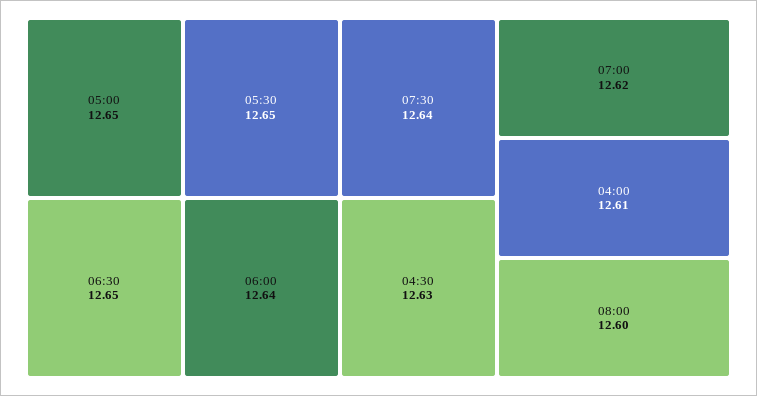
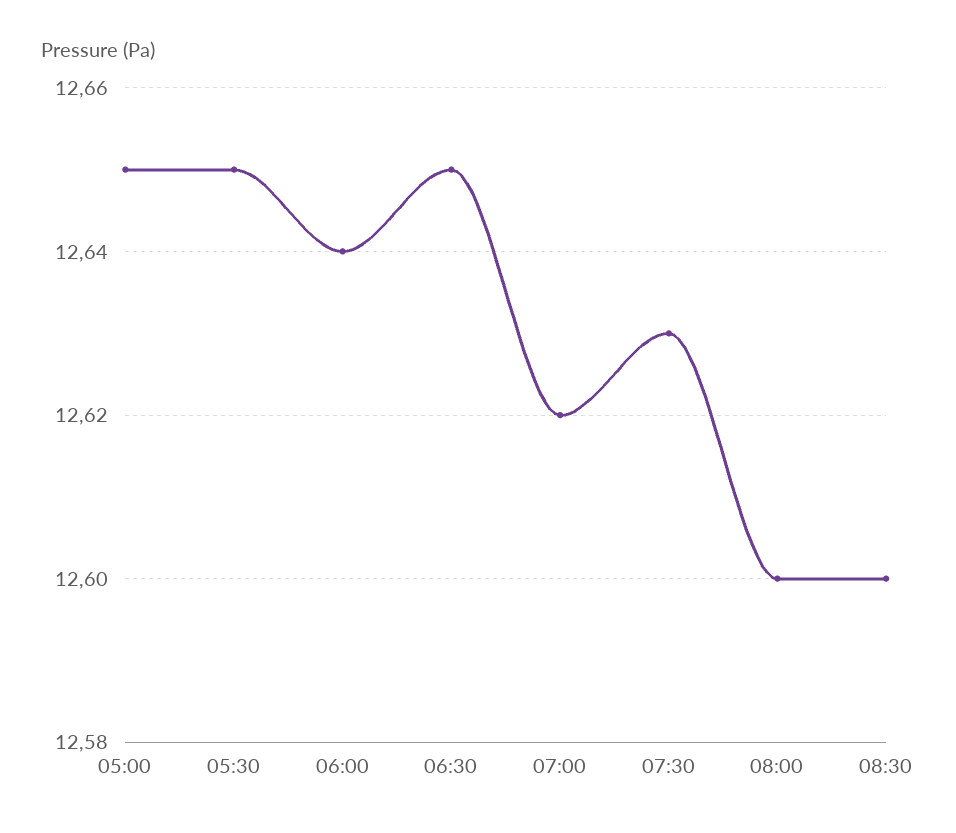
07:30: 12.64 -> 12.63
04:30: 12.63 -> none
04:00: 12.61 -> none
08:30: none -> 12.6

